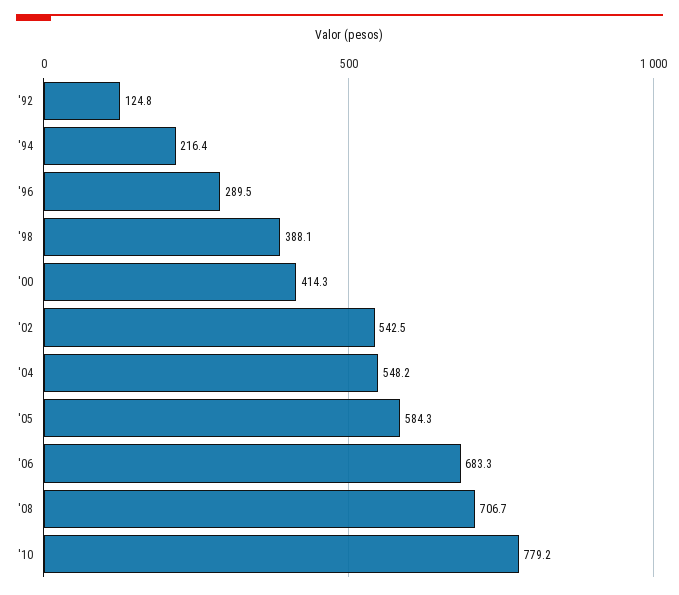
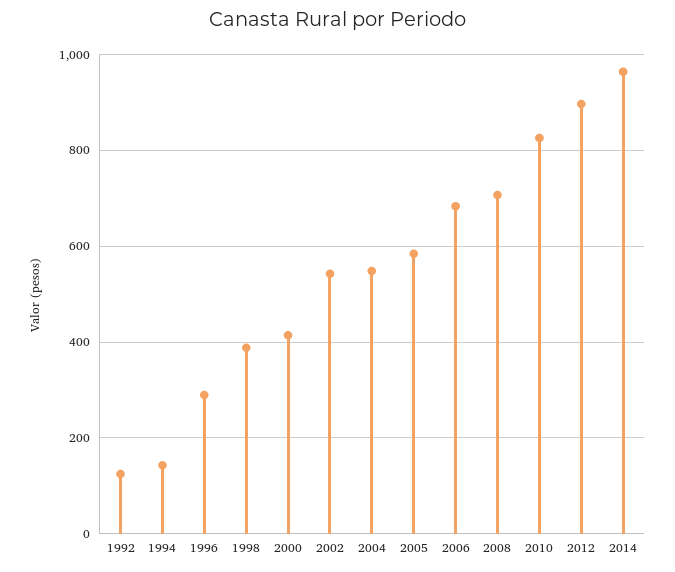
'94: 216.4 -> 140
'10: 779.2 -> 820
2012: none -> 900
2014: none -> 960

